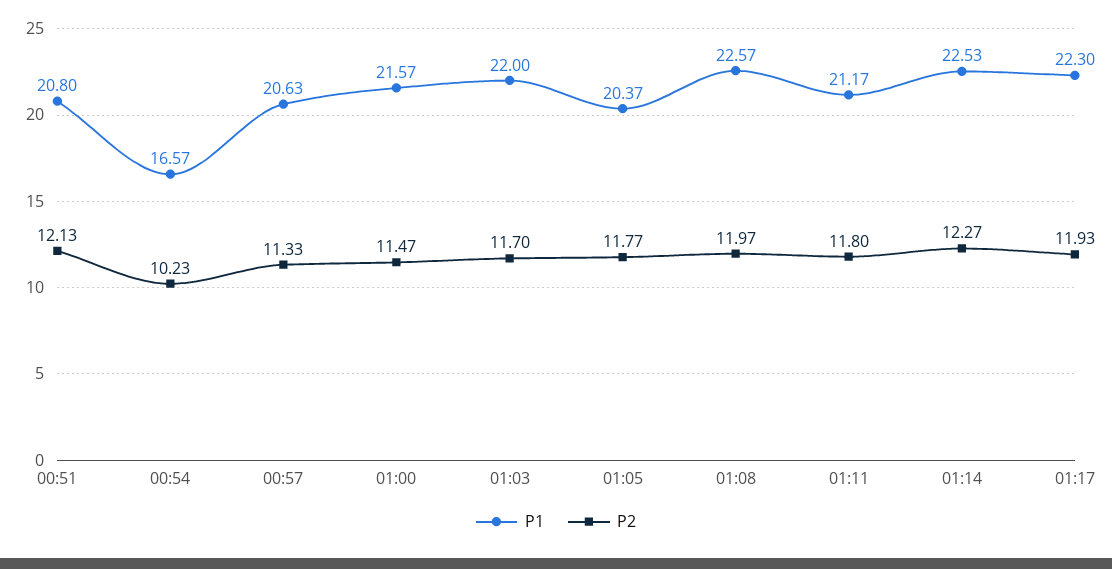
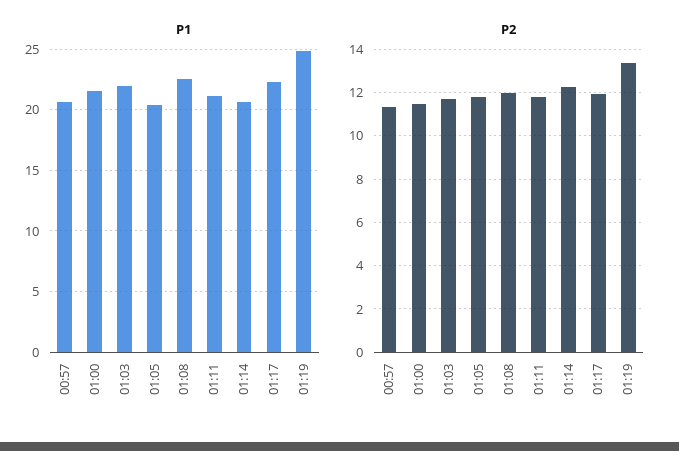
P1, 00:51: 20.8 -> none
P2, 00:51: 12.13 -> none
P1, 00:54: 16.57 -> none
P2, 00:54: 10.23 -> none
P1, 01:14: 22.53 -> 20.5
P1, 01:19: none -> 25
P2, 01:19: none -> 13.5

